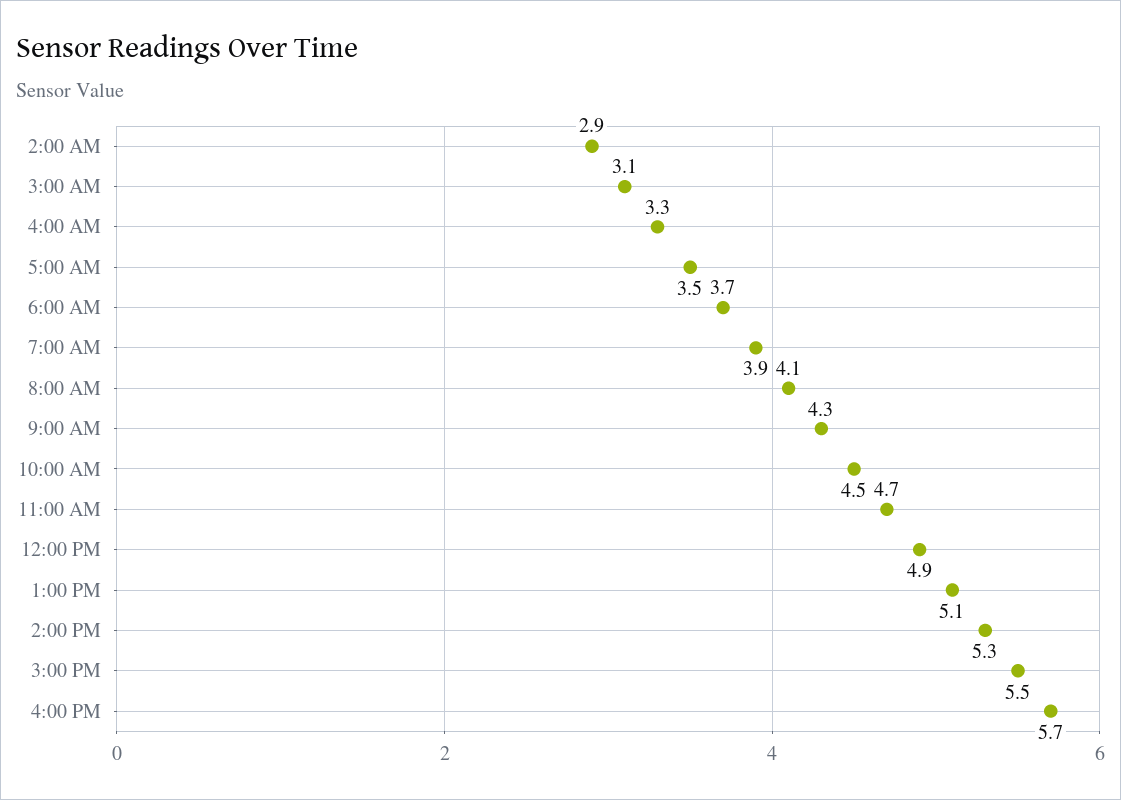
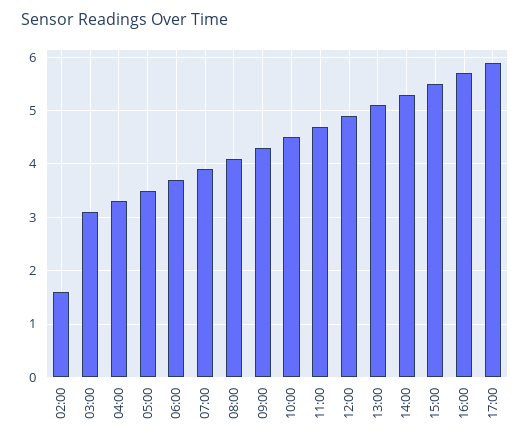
2:00 AM: 2.9 -> 1.5
17:00: none -> 6

